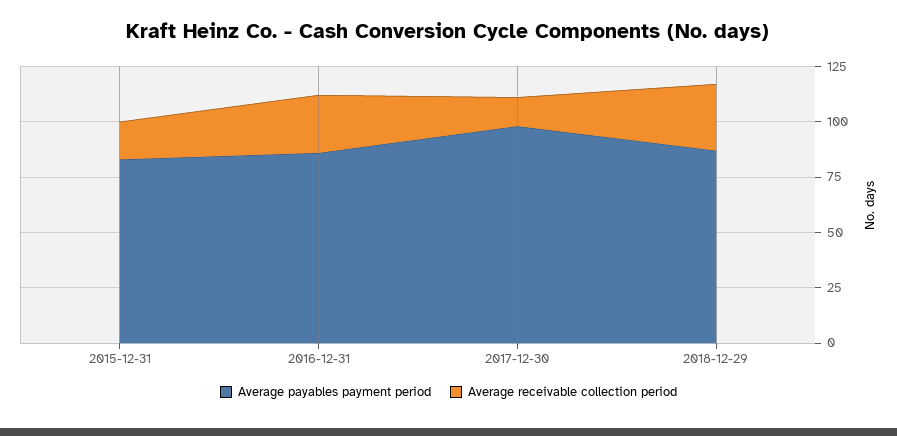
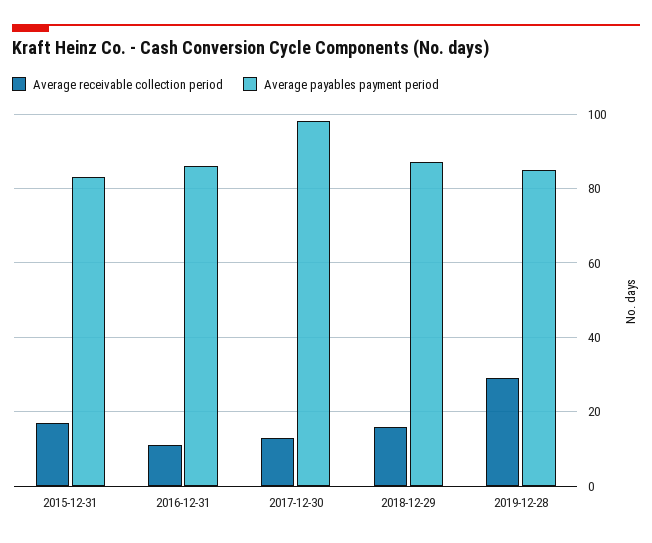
Average receivable collection period, 2016-12-31: 25 -> 10
Average receivable collection period, 2018-12-29: 30 -> 15
Average receivable collection period, 2019-12-28: none -> 30
Average payables payment period, 2019-12-28: none -> 85

